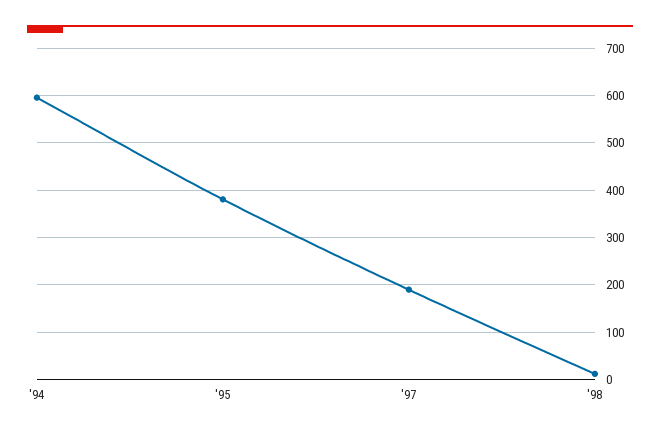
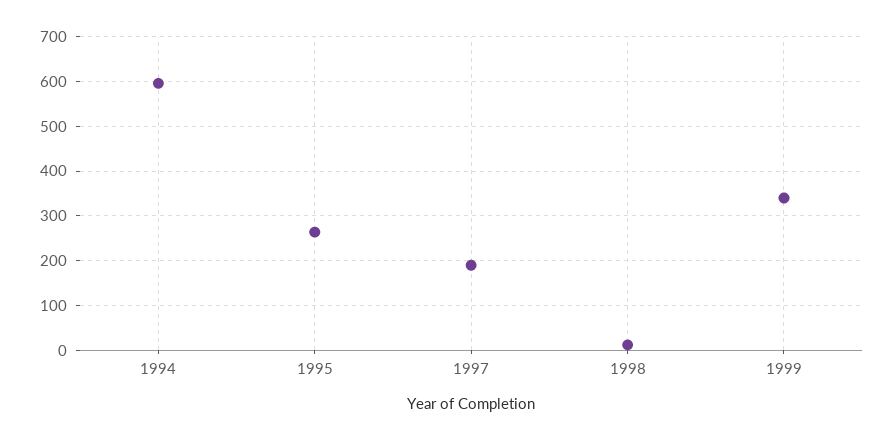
'95: 380 -> 260
1999: none -> 340

